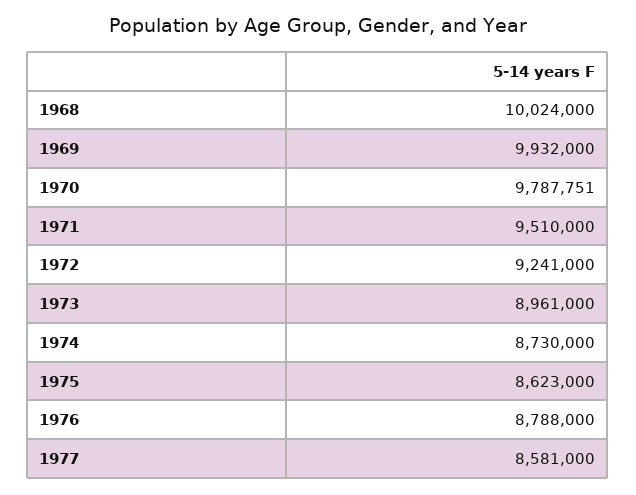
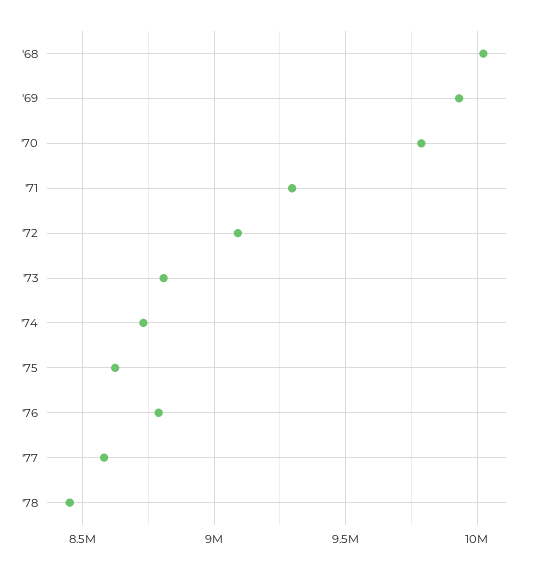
1971: 9510000 -> 9300000
1972: 9241000 -> 9100000
1973: 8961000 -> 8800000
'78: none -> 8450000

